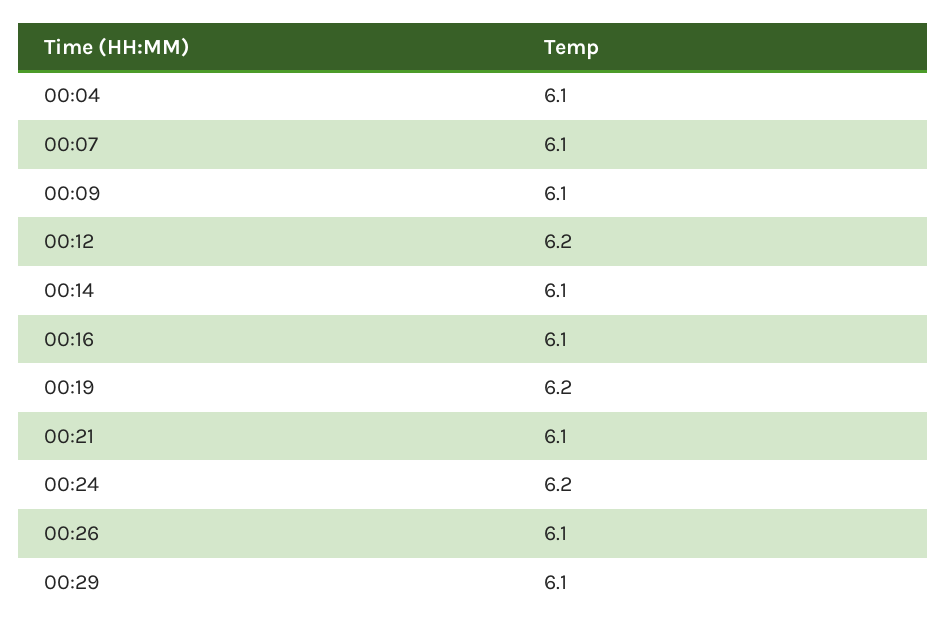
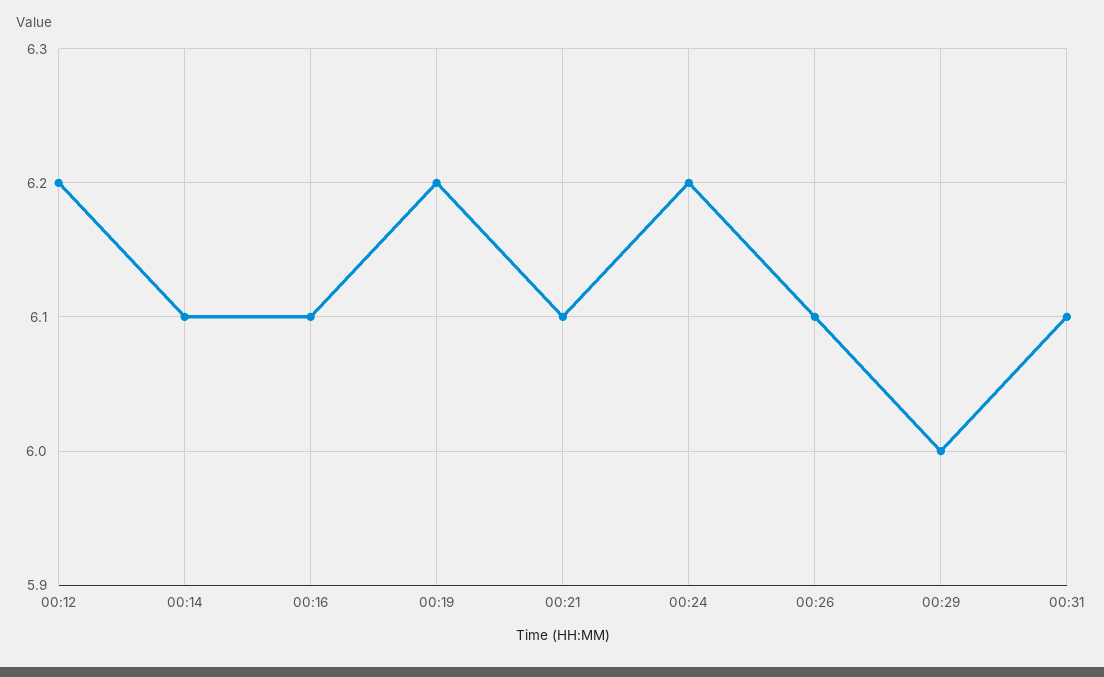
00:04: 6.1 -> none
00:07: 6.1 -> none
00:09: 6.1 -> none
00:29: 6.1 -> 6
00:31: none -> 6.1

